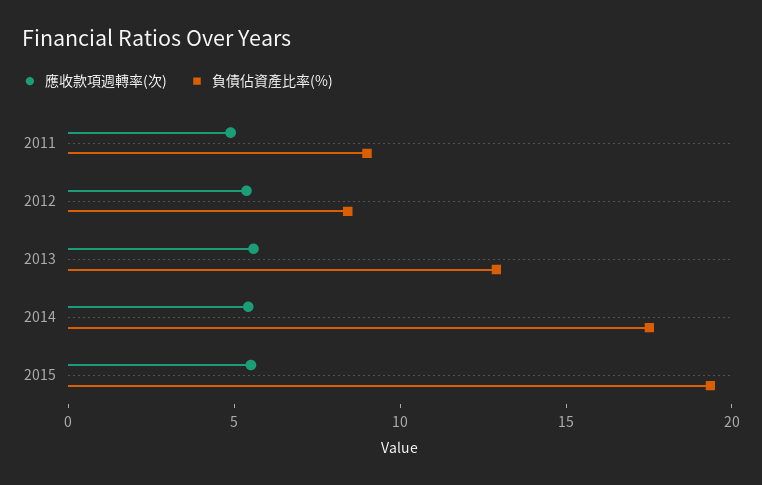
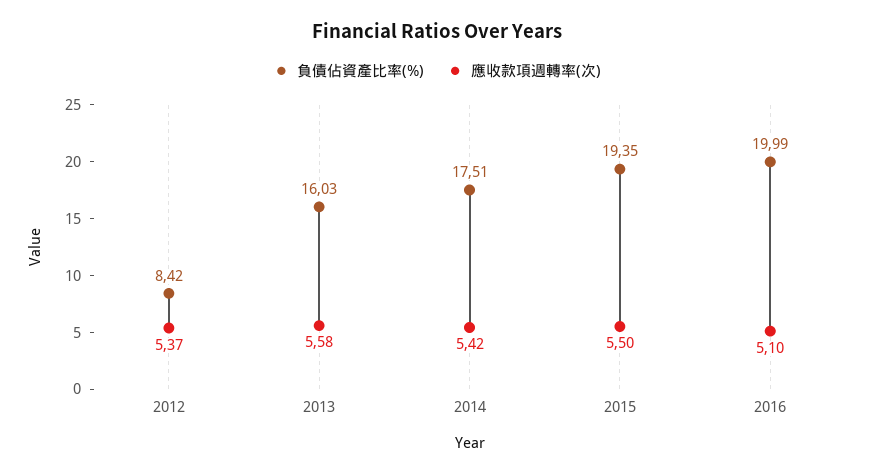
應收款項週轉率(次), 2011: 5 -> none
負債佔資產比率(%), 2011: 9 -> none
負債佔資產比率(%), 2013: 13 -> 16.03
負債佔資產比率(%), 2016: none -> 19.99
應收款項週轉率(次), 2016: none -> 5.1

